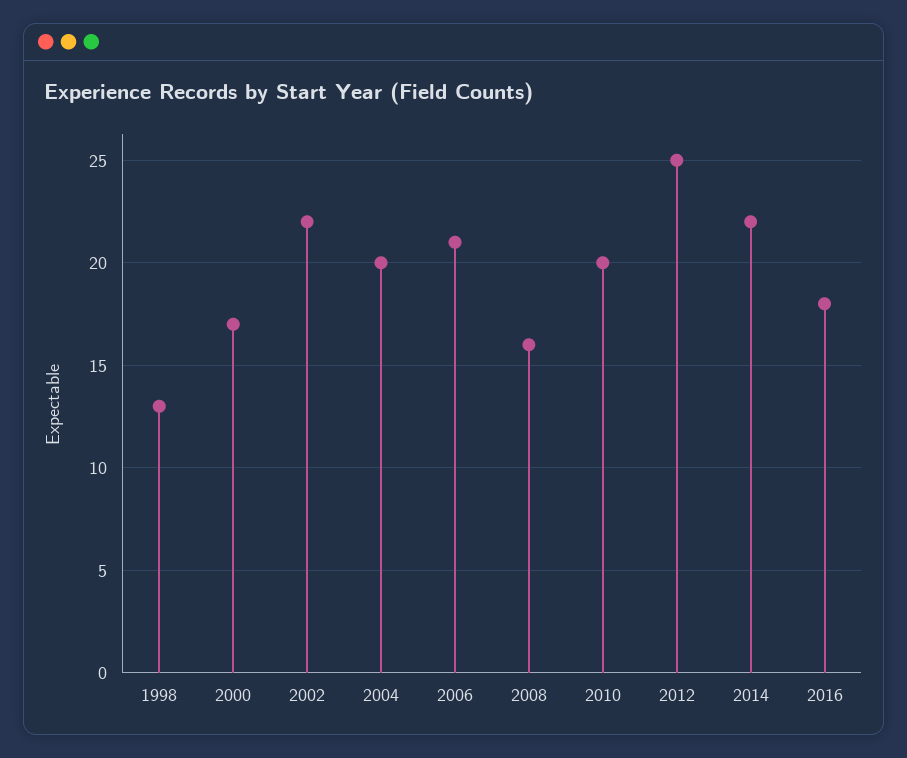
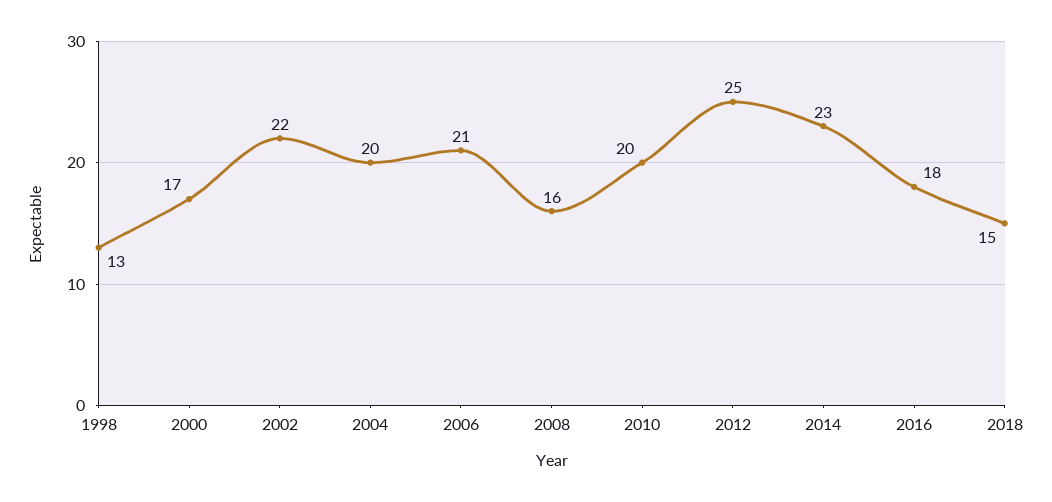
2014: 22 -> 23
2018: none -> 15

